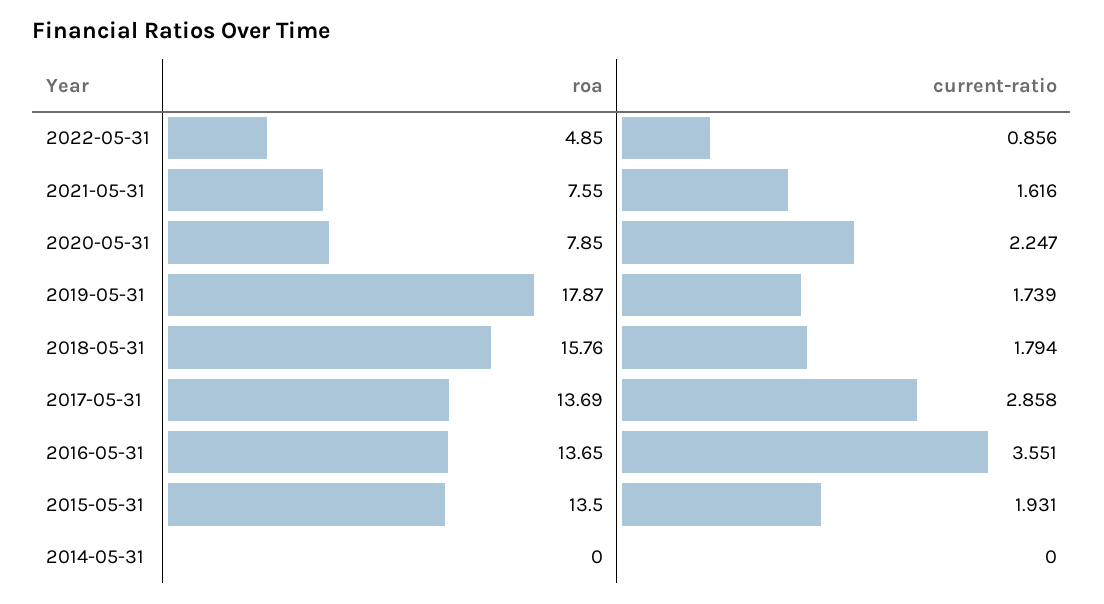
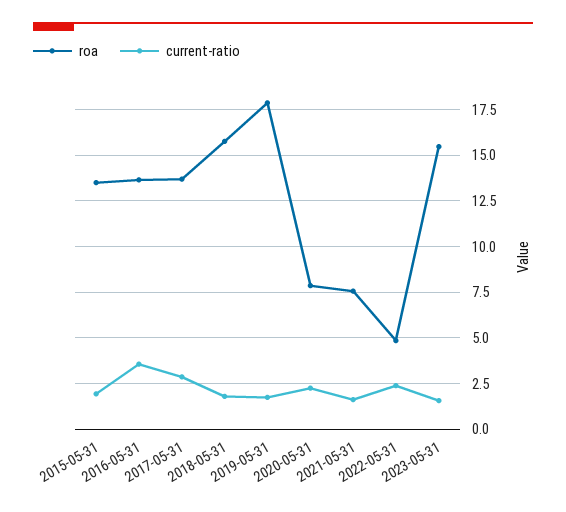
current-ratio, 2022-05-31: 0.856 -> 2.5
roa, 2014-05-31: 0 -> none
current-ratio, 2014-05-31: 0 -> none
roa, 2023-05-31: none -> 15.5
current-ratio, 2023-05-31: none -> 1.5

